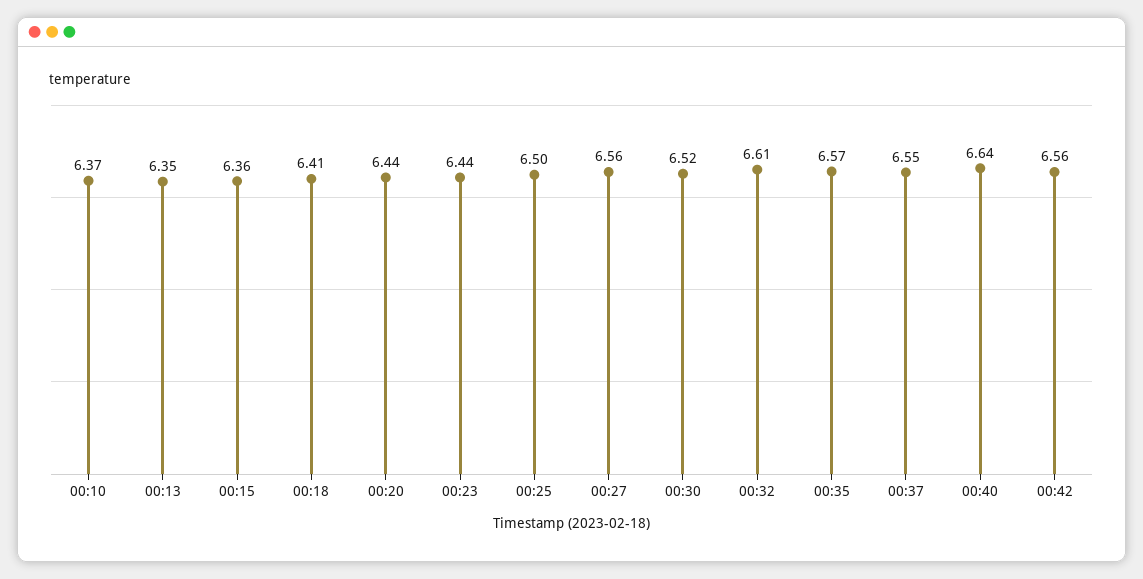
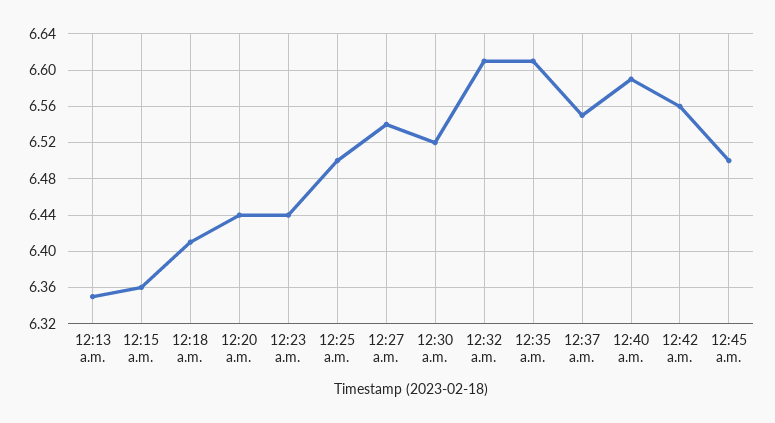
00:10: 6.37 -> none
00:27: 6.56 -> 6.54
00:35: 6.57 -> 6.61
00:40: 6.64 -> 6.59
12:45 a.m.: none -> 6.5

